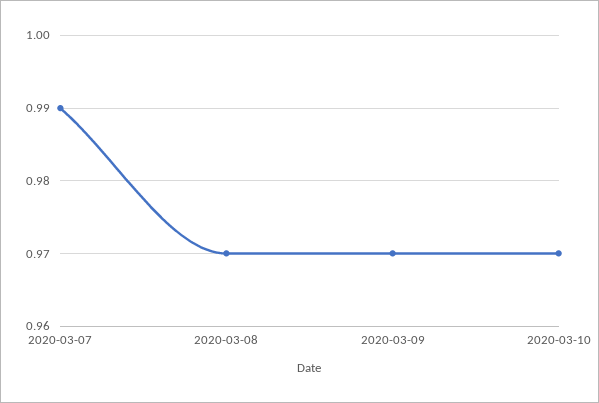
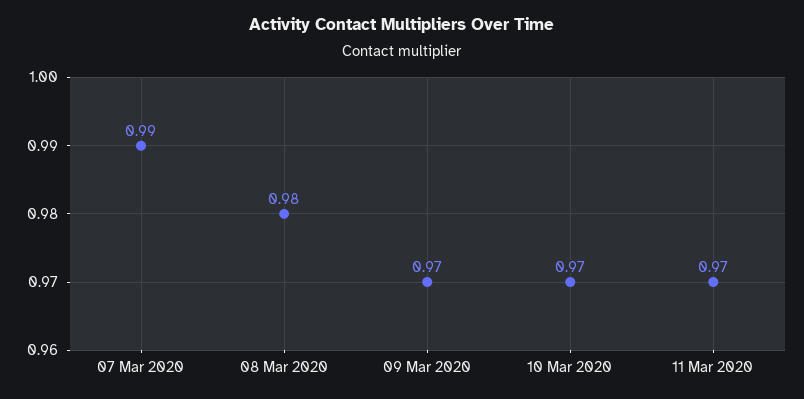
2020-03-08: 0.97 -> 0.98
11 Mar 2020: none -> 0.97

